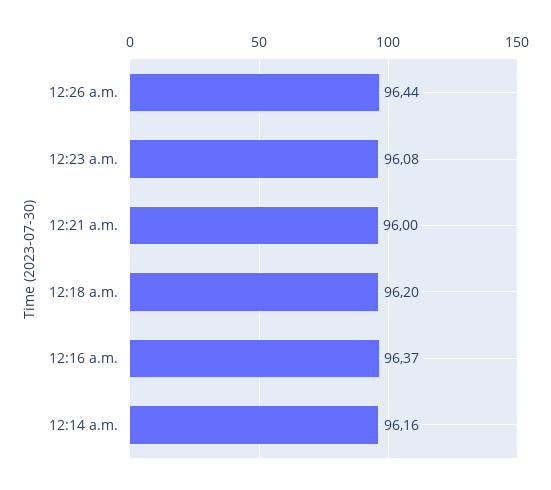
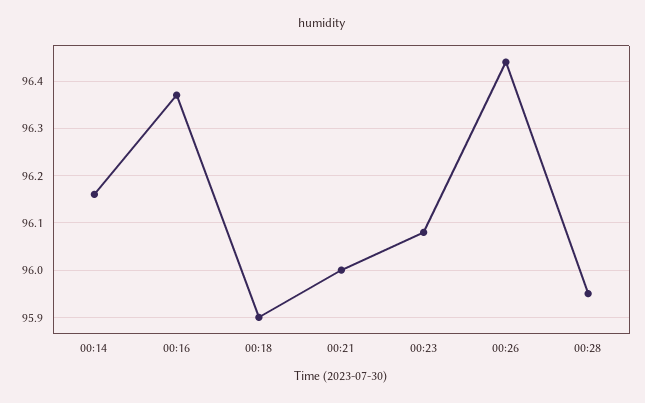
12:18 a.m.: 96.2 -> 95.9
00:28: none -> 95.95

